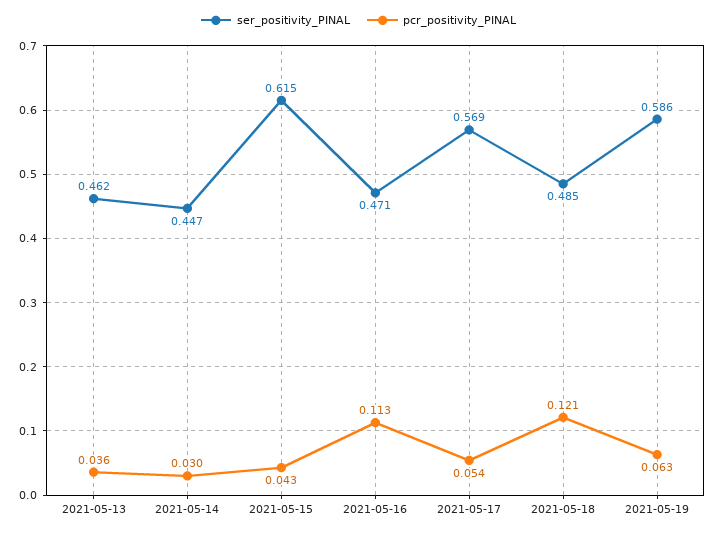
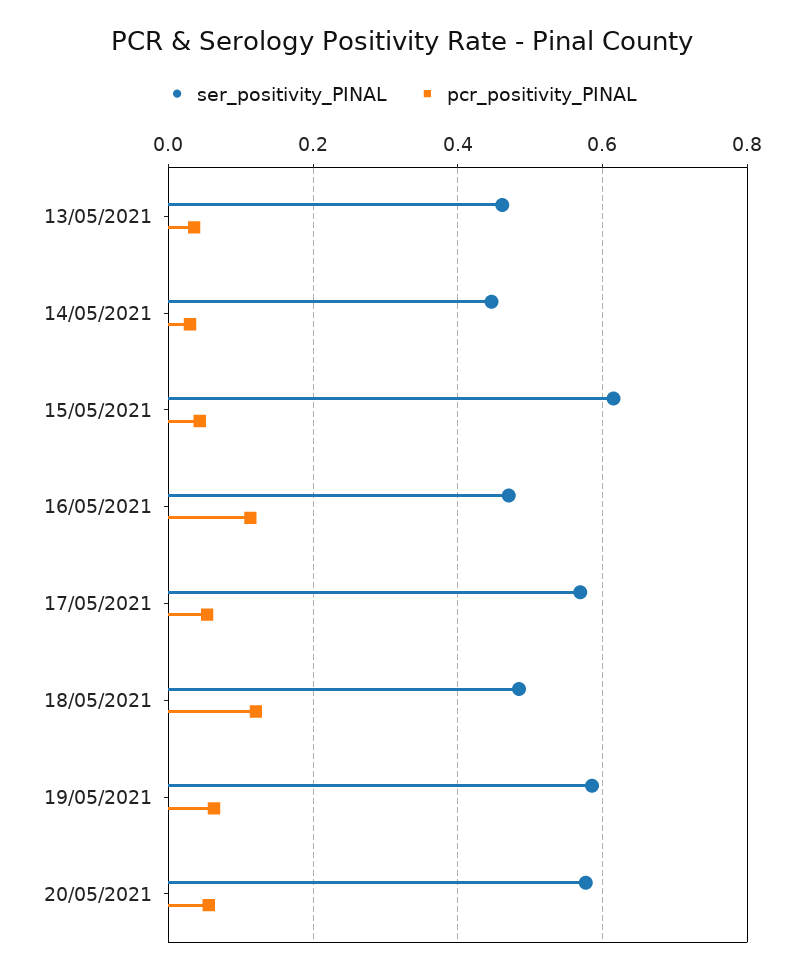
ser_positivity_PINAL, 20/05/2021: none -> 0.58
pcr_positivity_PINAL, 20/05/2021: none -> 0.06

